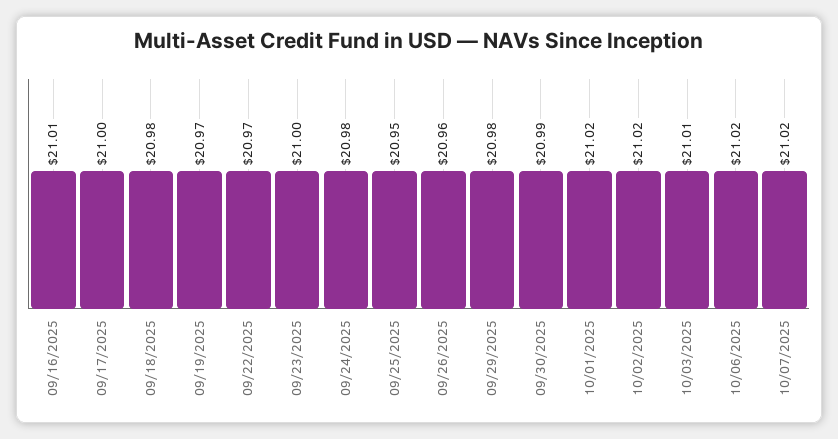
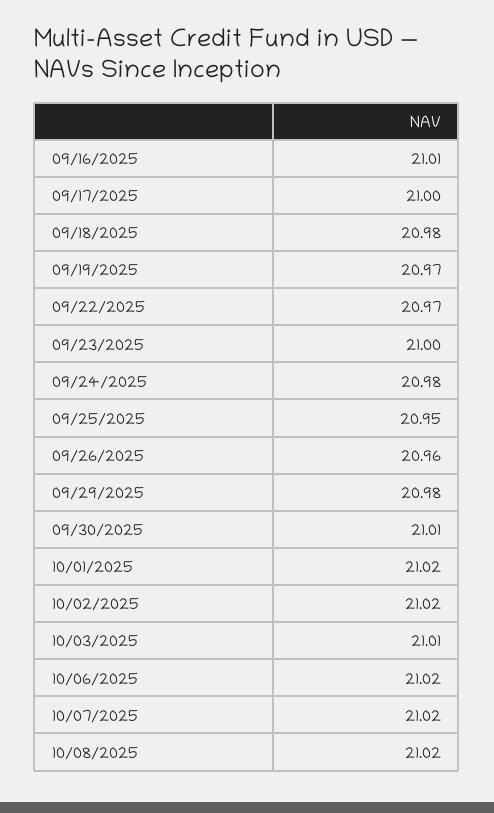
09/30/2025: 20.99 -> 21.01
10/08/2025: none -> 21.02

